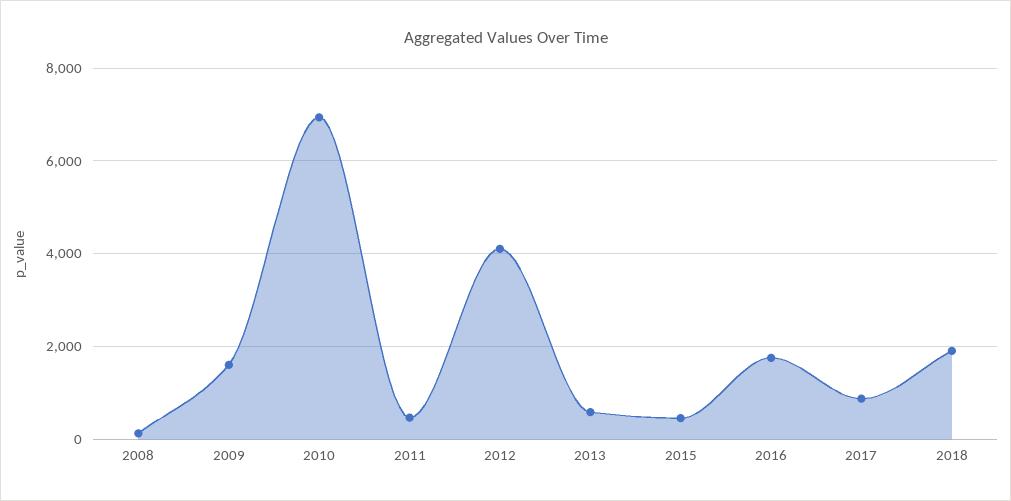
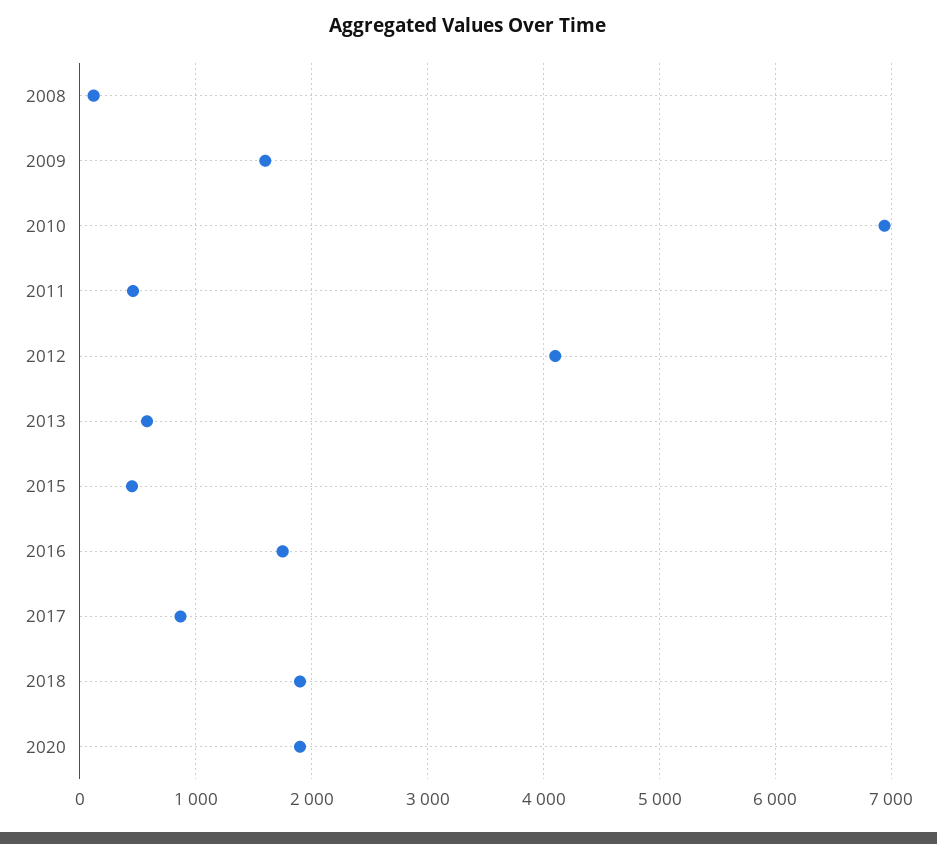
2020: none -> 1900

